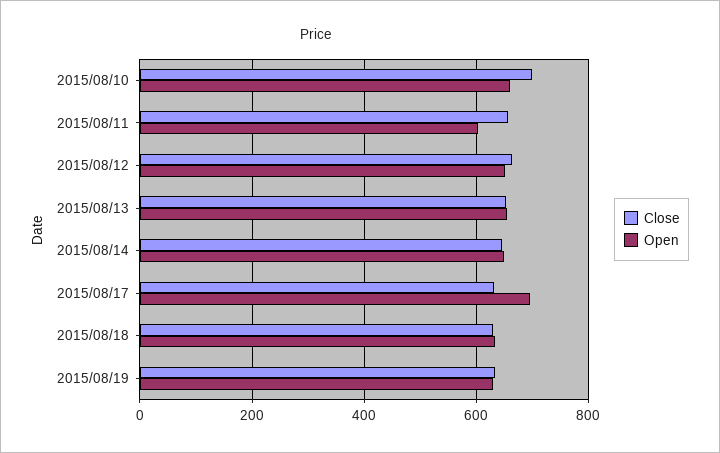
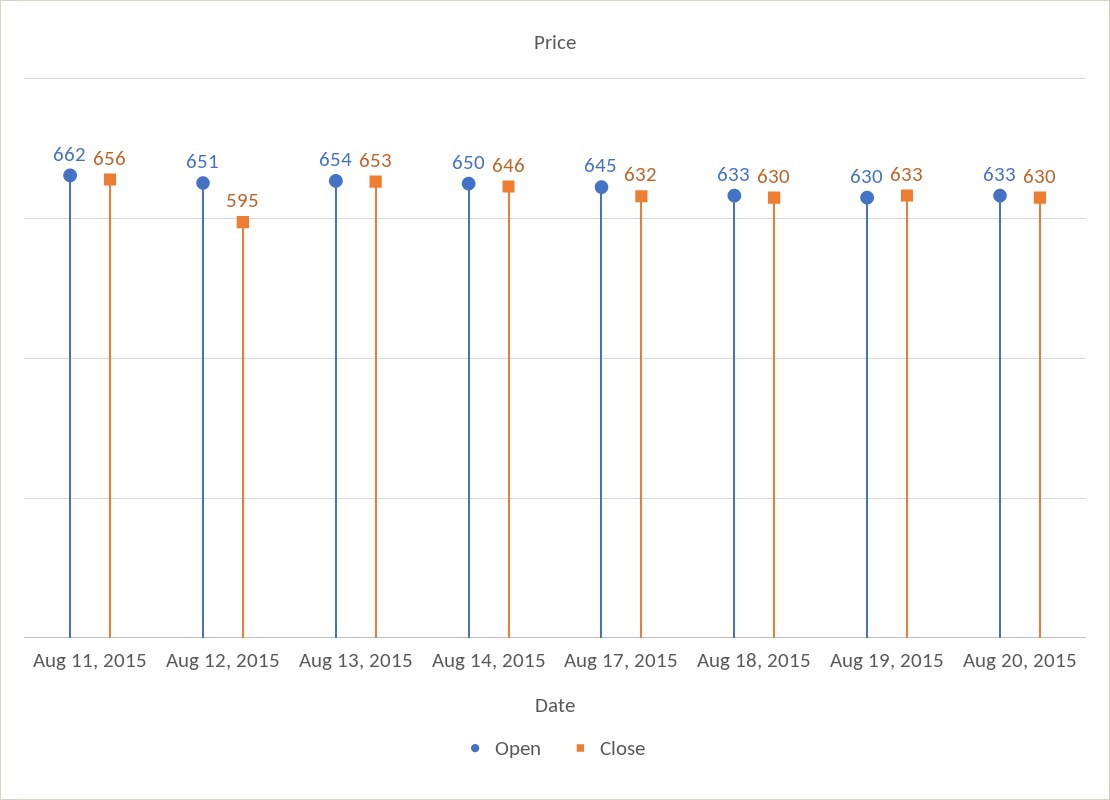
Close, 2015/08/10: 700 -> none
Open, 2015/08/10: 660 -> none
Open, 2015/08/11: 600 -> 662
Close, 2015/08/12: 660 -> 595
Open, 2015/08/17: 700 -> 645
Open, Aug 20, 2015: none -> 633
Close, Aug 20, 2015: none -> 630

